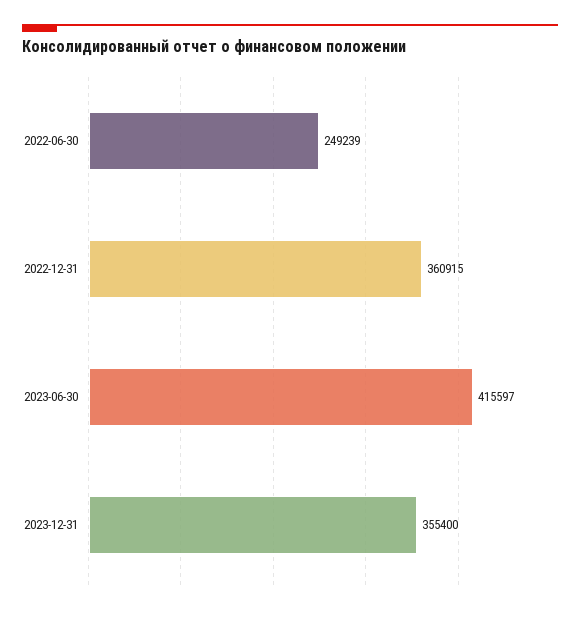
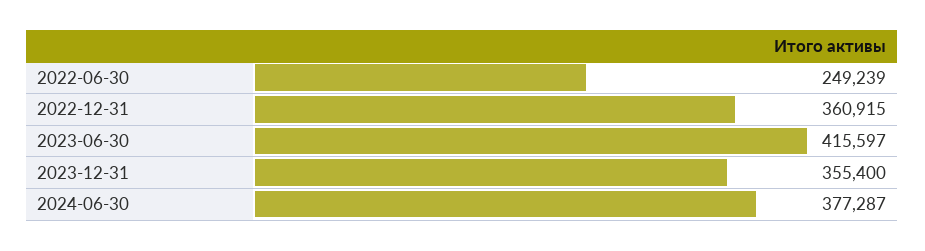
2024-06-30: none -> 377287

